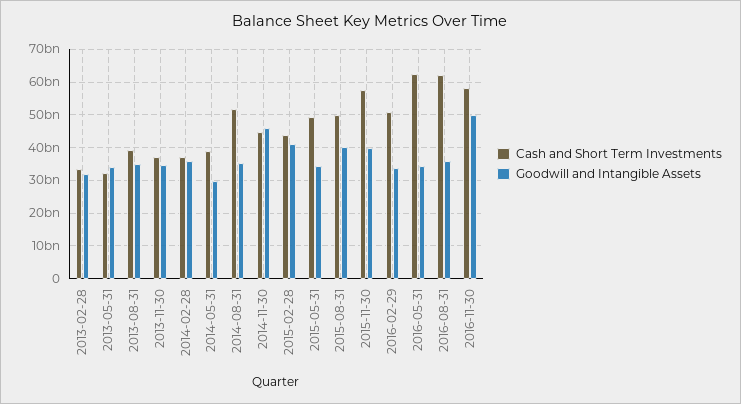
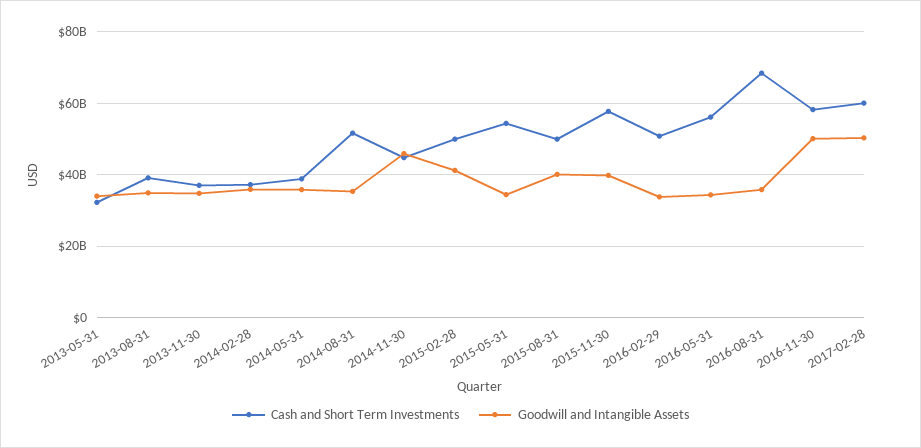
Cash and Short Term Investments, 2013-02-28: 34000000000 -> none
Goodwill and Intangible Assets, 2013-02-28: 32000000000 -> none
Goodwill and Intangible Assets, 2014-05-31: 30000000000 -> 36000000000
Cash and Short Term Investments, 2015-02-28: 44000000000 -> 50000000000
Cash and Short Term Investments, 2015-05-31: 50000000000 -> 54000000000
Cash and Short Term Investments, 2016-05-31: 62000000000 -> 56000000000
Cash and Short Term Investments, 2016-08-31: 62000000000 -> 68000000000
Cash and Short Term Investments, 2017-02-28: none -> 60000000000
Goodwill and Intangible Assets, 2017-02-28: none -> 50000000000

